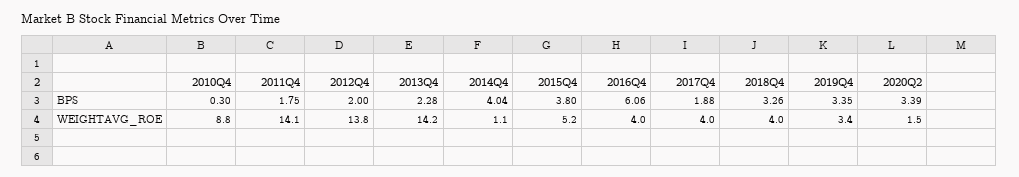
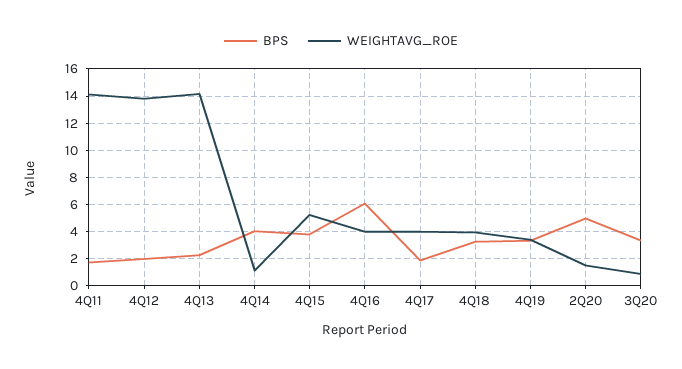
BPS, 2010Q4: 0.3 -> none
BPS, 2020Q2: 3.39 -> 5
WEIGHTAVG_ROE, 2010Q4: 8.8 -> none
BPS, 3Q20: none -> 3.5
WEIGHTAVG_ROE, 3Q20: none -> 1

